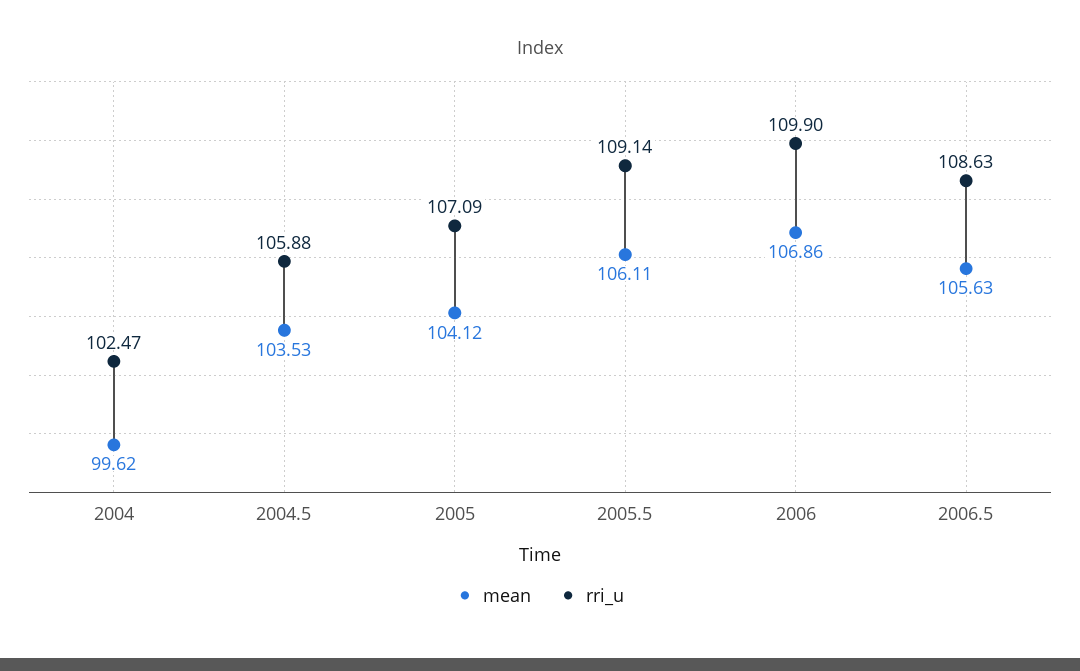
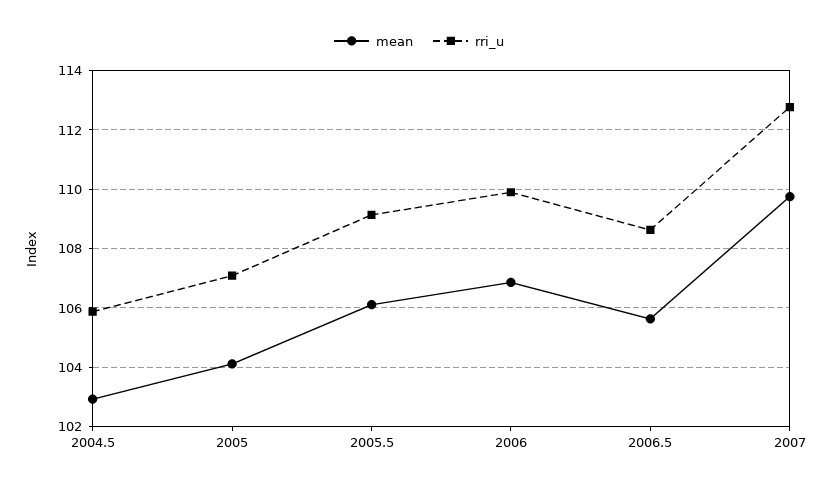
mean, 2004: 99.62 -> none
rri_u, 2004: 102.47 -> none
mean, 2004.5: 103.53 -> 103
mean, 2007: none -> 109.75
rri_u, 2007: none -> 112.75

